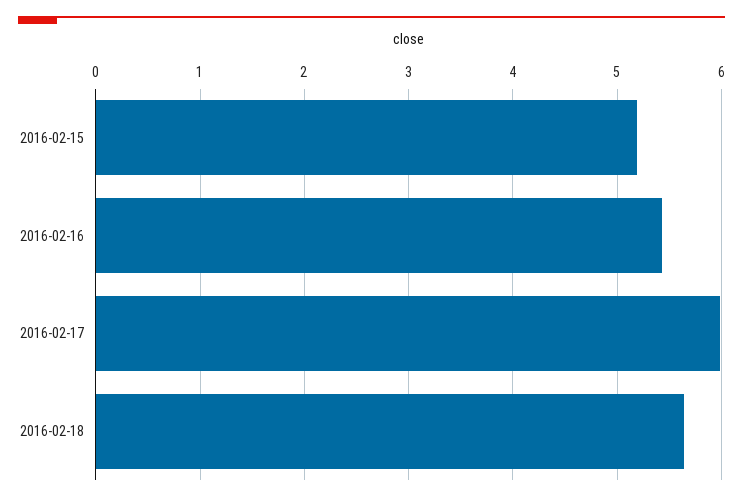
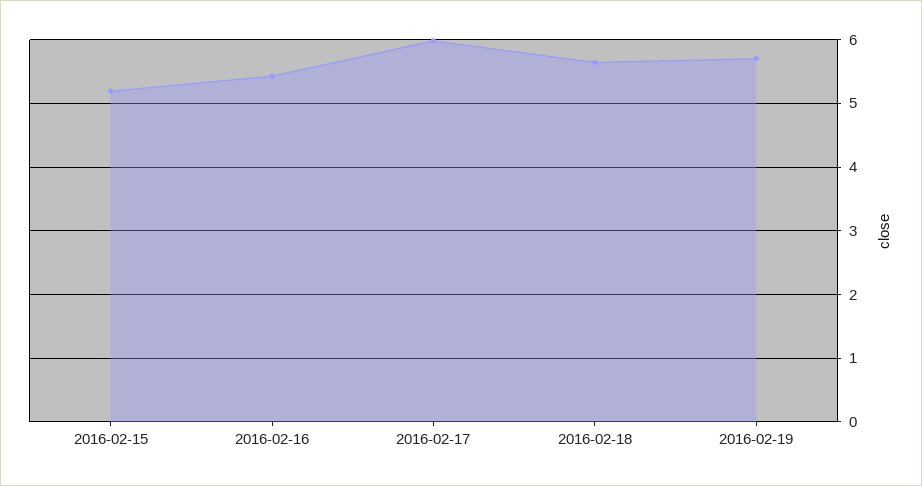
2016-02-19: none -> 5.7

